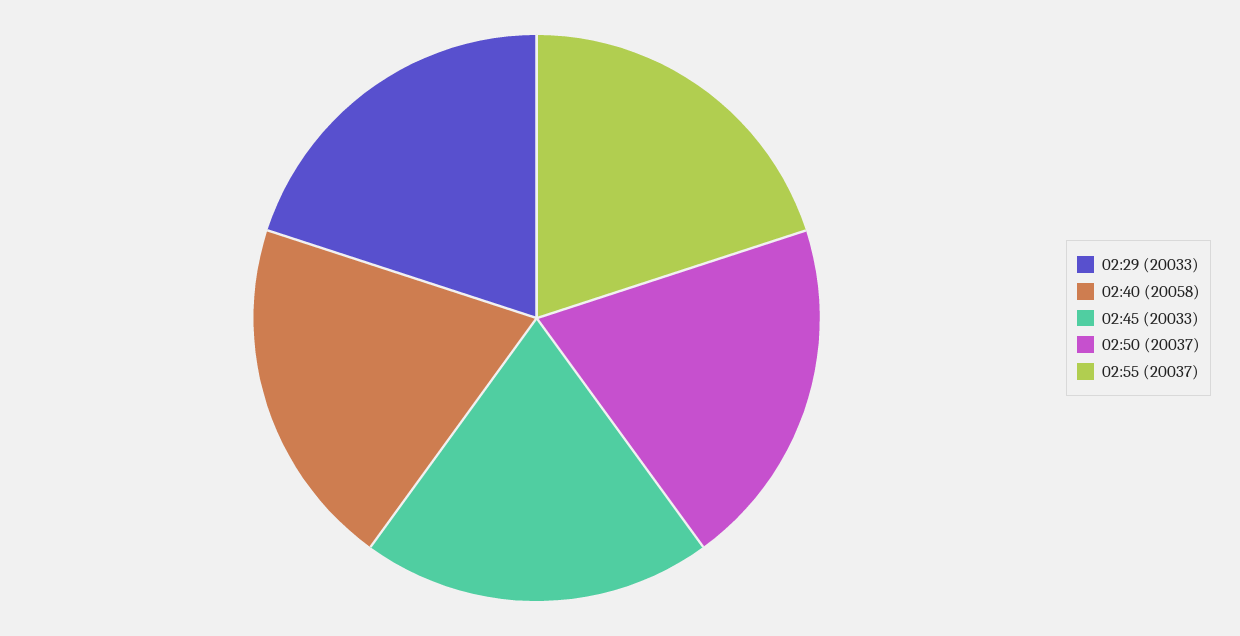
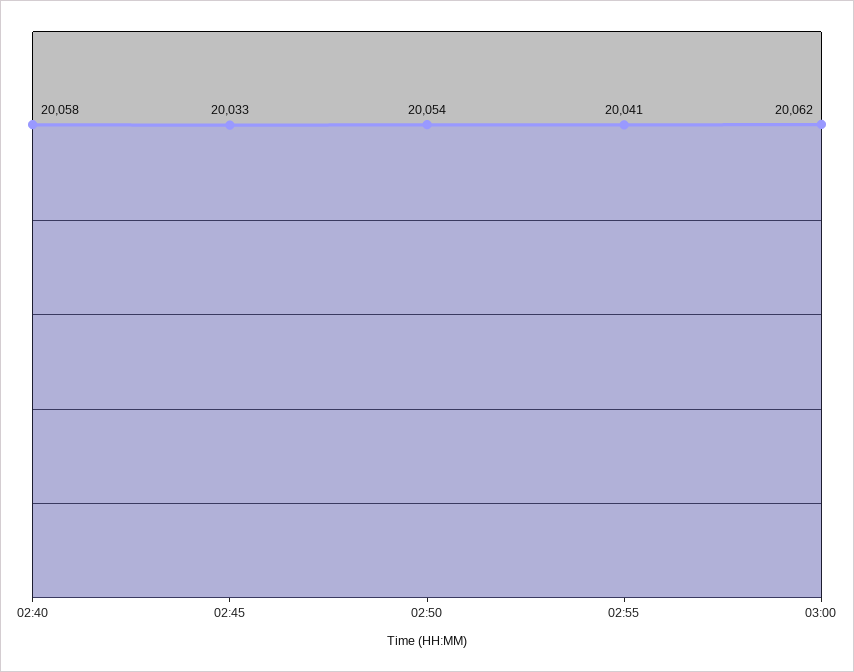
02:29: 20033 -> none
02:50: 20037 -> 20054
02:55: 20037 -> 20041
03:00: none -> 20062

